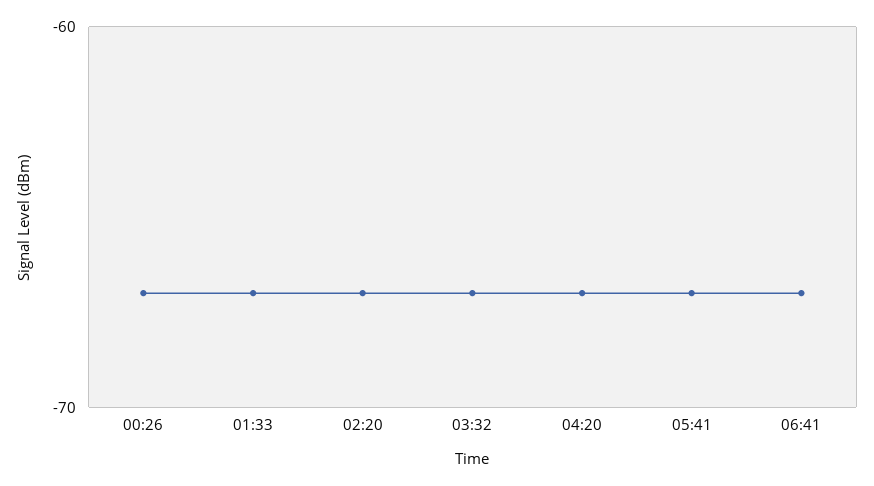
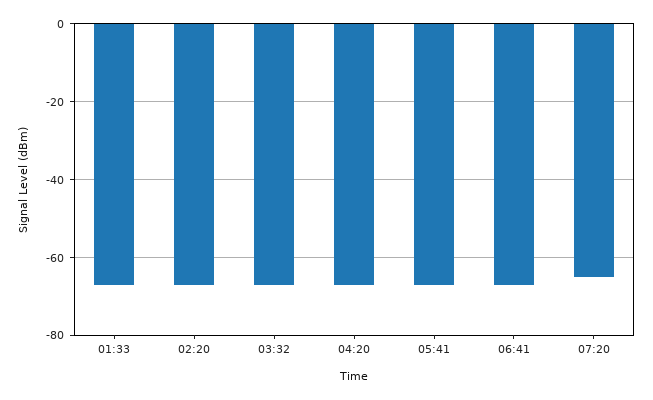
00:26: -67 -> none
07:20: none -> -65

